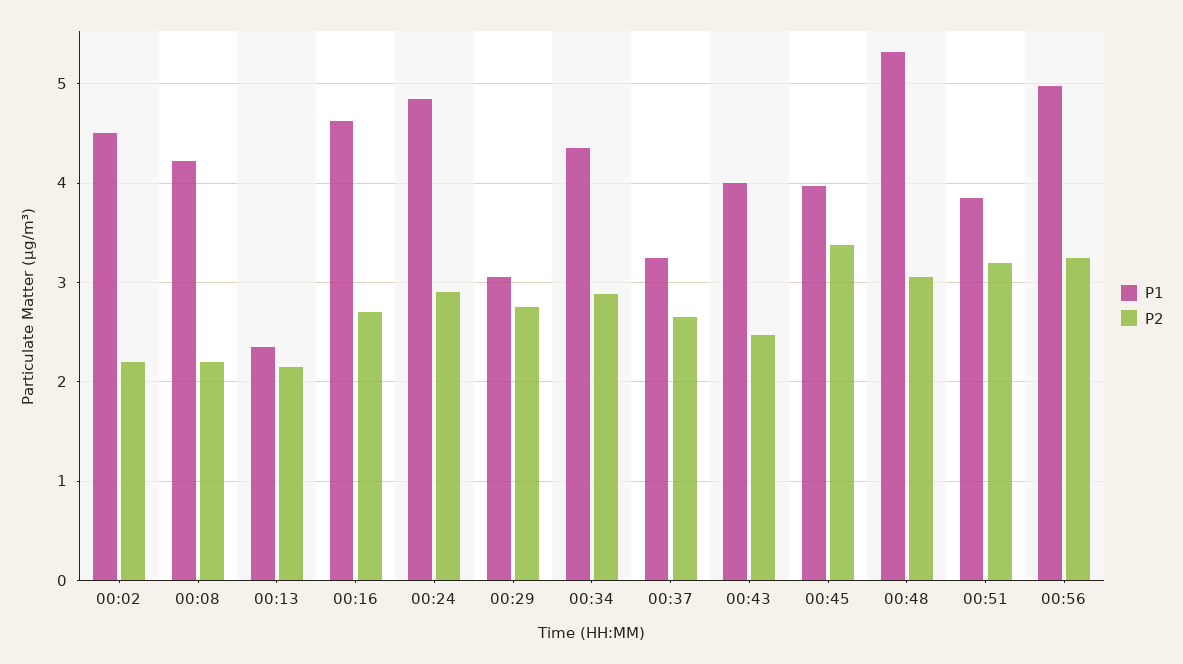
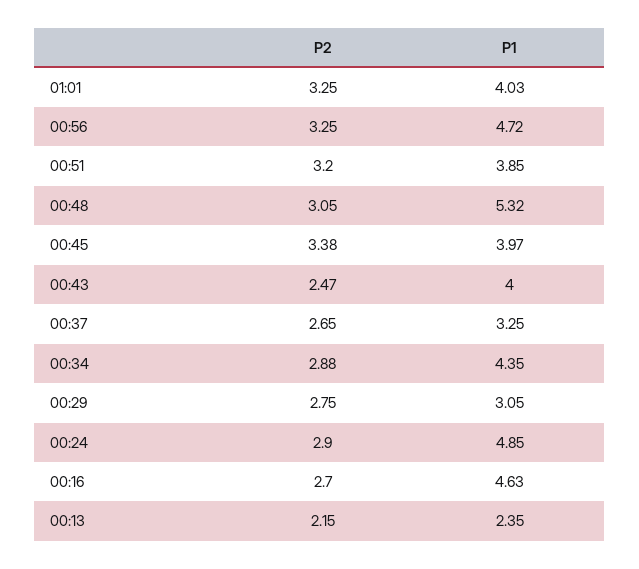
P1, 00:02: 4.5 -> none
P2, 00:02: 2.2 -> none
P1, 00:08: 4.2 -> none
P2, 00:08: 2.2 -> none
P1, 00:56: 5 -> 4.72
P2, 01:01: none -> 3.25
P1, 01:01: none -> 4.03

